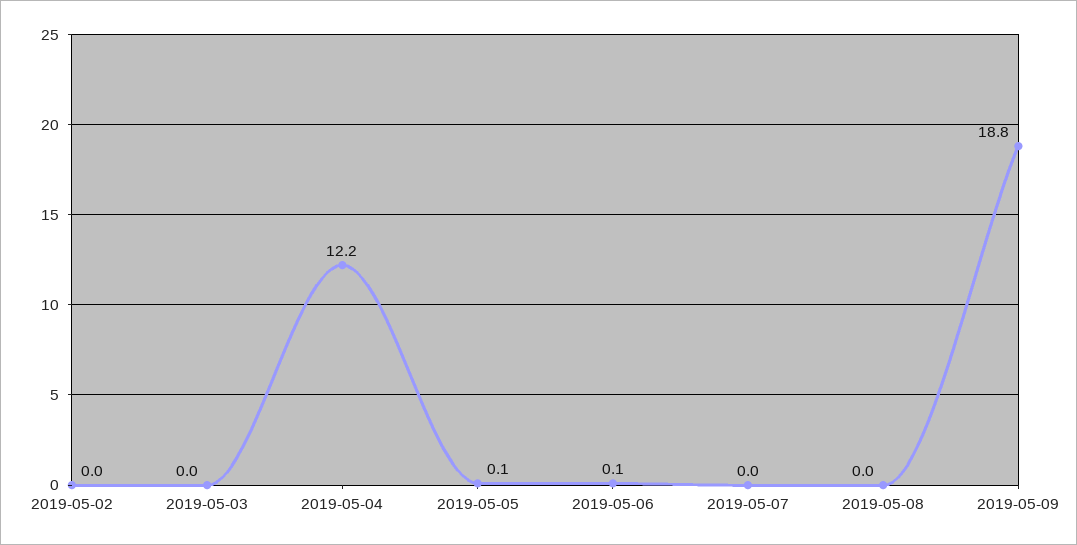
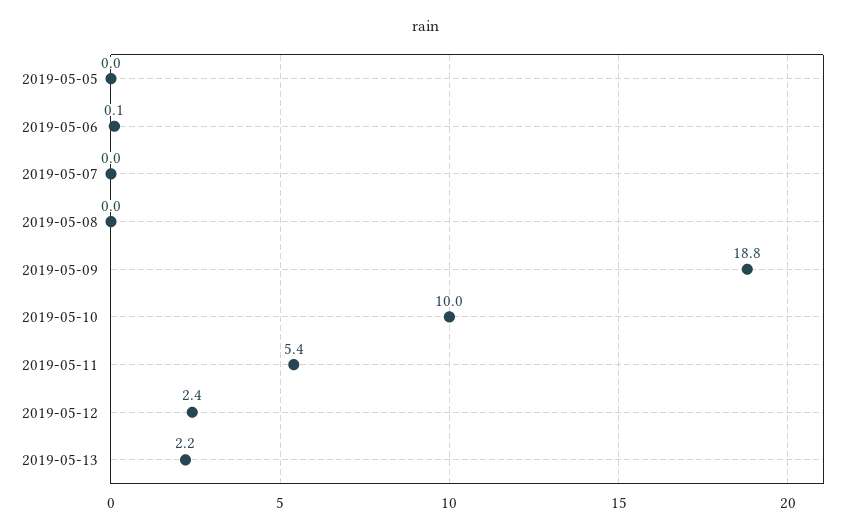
2019-05-02: 0 -> none
2019-05-03: 0 -> none
2019-05-04: 12.2 -> none
2019-05-05: 0.1 -> 0
2019-05-10: none -> 10
2019-05-11: none -> 5.4
2019-05-12: none -> 2.4
2019-05-13: none -> 2.2

